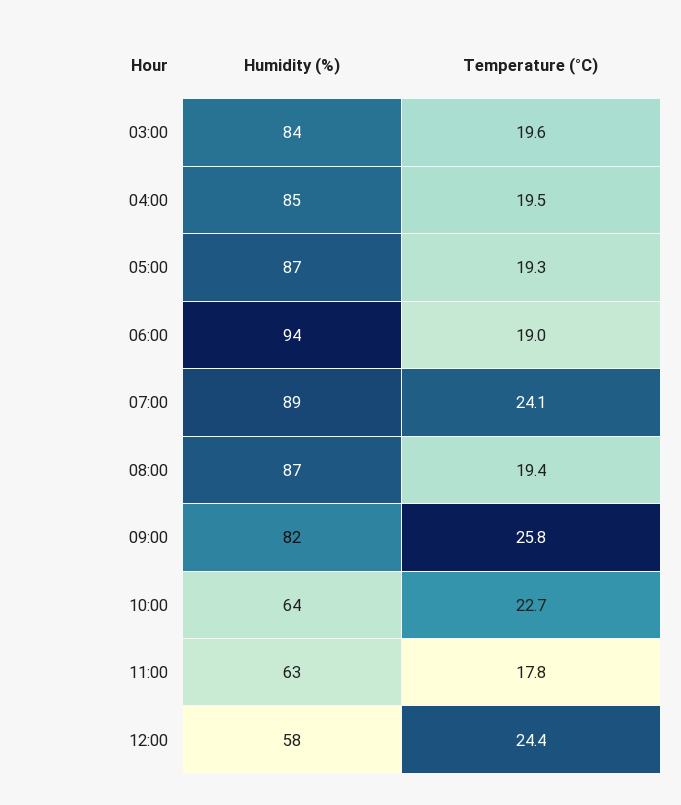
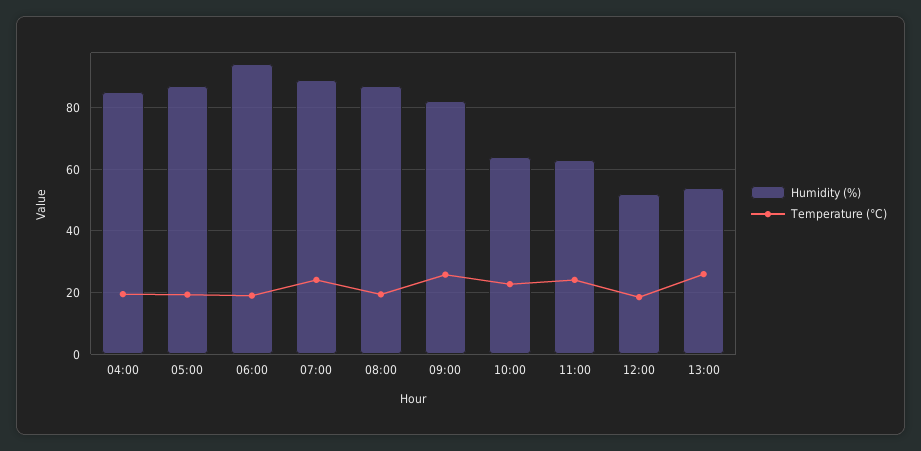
Humidity (%), 03:00: 84 -> none
Temperature (°C), 03:00: 19.6 -> none
Temperature (°C), 11:00: 17.8 -> 24
Humidity (%), 12:00: 58 -> 52
Temperature (°C), 12:00: 24.4 -> 18
Humidity (%), 13:00: none -> 54
Temperature (°C), 13:00: none -> 26

